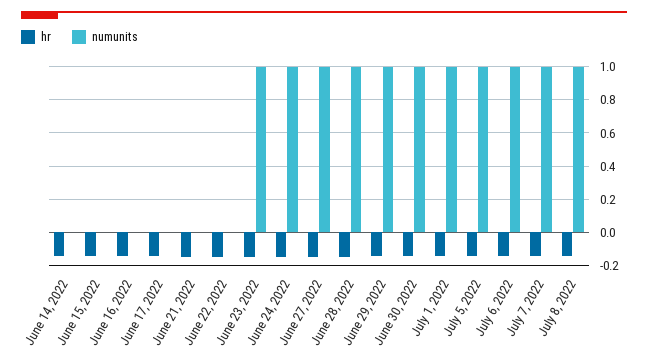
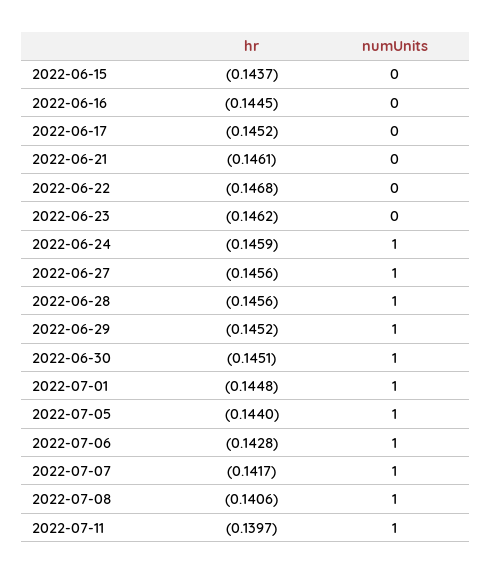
hr, June 14, 2022: -0.15 -> none
numunits, June 14, 2022: 0 -> none
numunits, June 23, 2022: 1 -> 0
hr, 2022-07-11: none -> -0.1397
numunits, 2022-07-11: none -> 1

